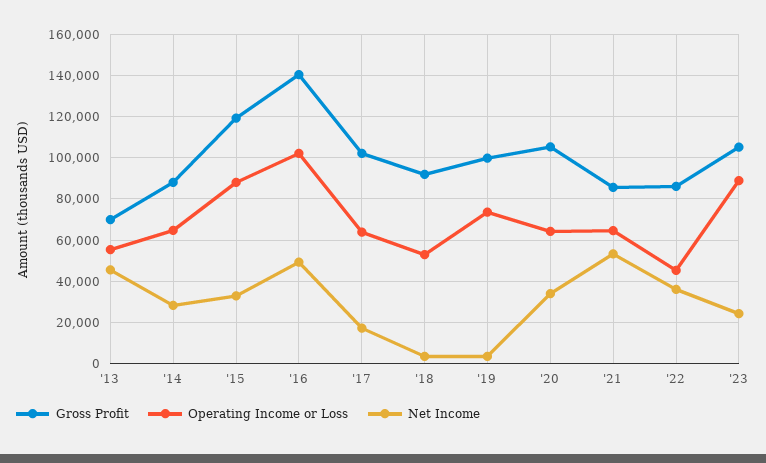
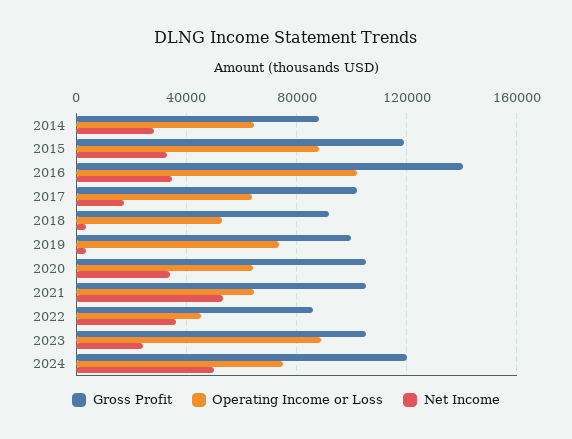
Gross Profit, '13: 70000 -> none
Operating Income or Loss, '13: 55000 -> none
Net Income, '13: 45000 -> none
Net Income, '16: 50000 -> 35000
Gross Profit, '21: 85000 -> 105000
Gross Profit, 2024: none -> 120000
Operating Income or Loss, 2024: none -> 75000
Net Income, 2024: none -> 50000

